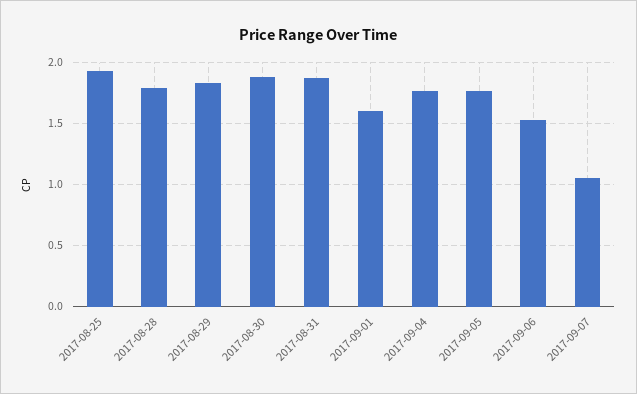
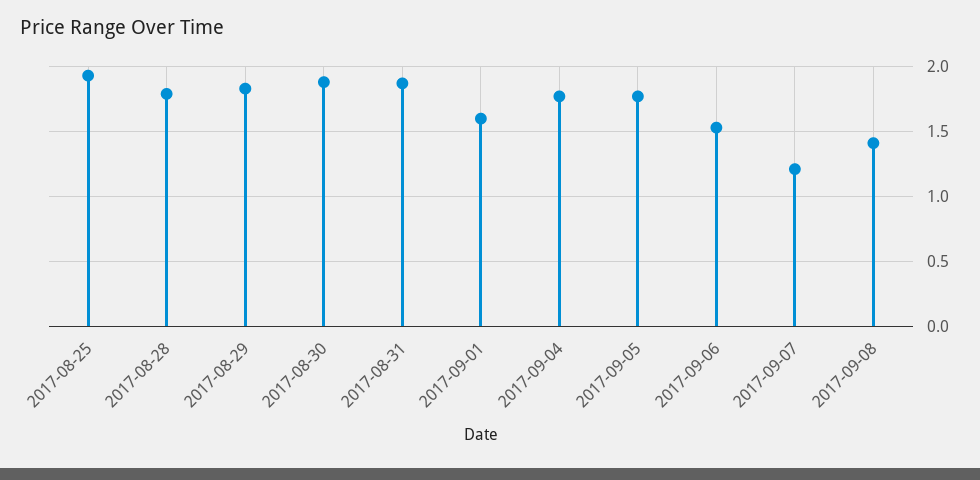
2017-09-07: 1.05 -> 1.2
2017-09-08: none -> 1.4

